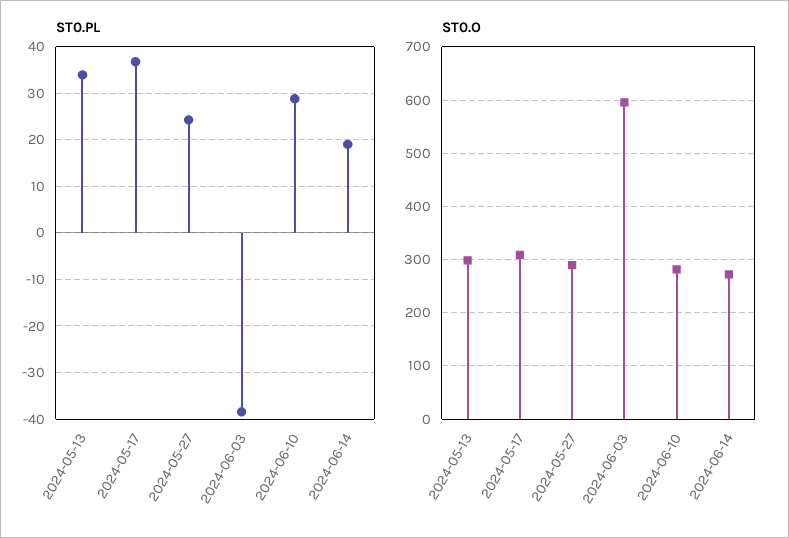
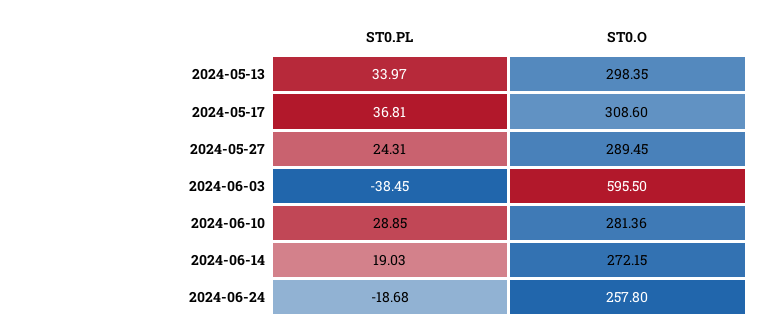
ST0.PL, 2024-06-24: none -> -18.68
ST0.O, 2024-06-24: none -> 257.8

